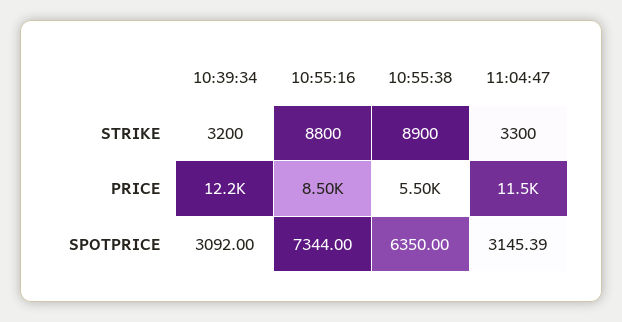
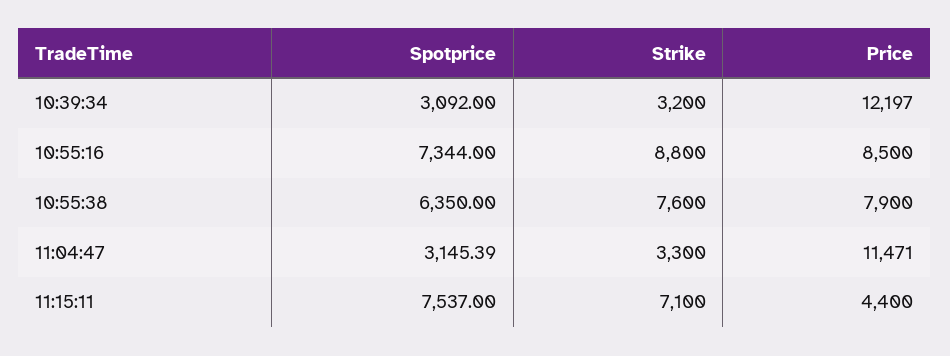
10:55:38, STRIKE: 8900 -> 7600
10:55:38, PRICE: 5500 -> 7900
11:15:11, SPOTPRICE: none -> 7537
11:15:11, STRIKE: none -> 7100
11:15:11, PRICE: none -> 4400

